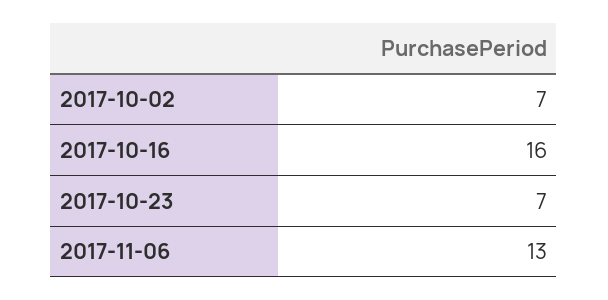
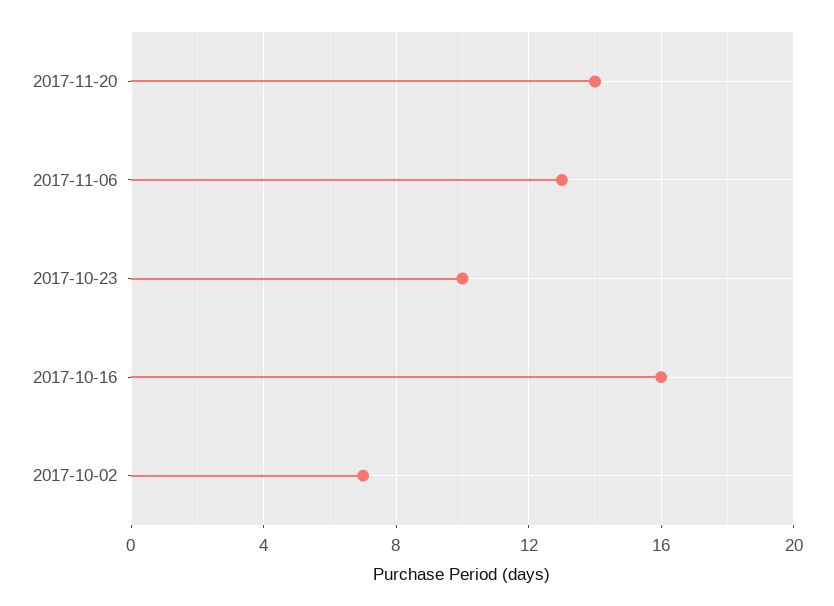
2017-10-23: 7 -> 10
2017-11-20: none -> 14

